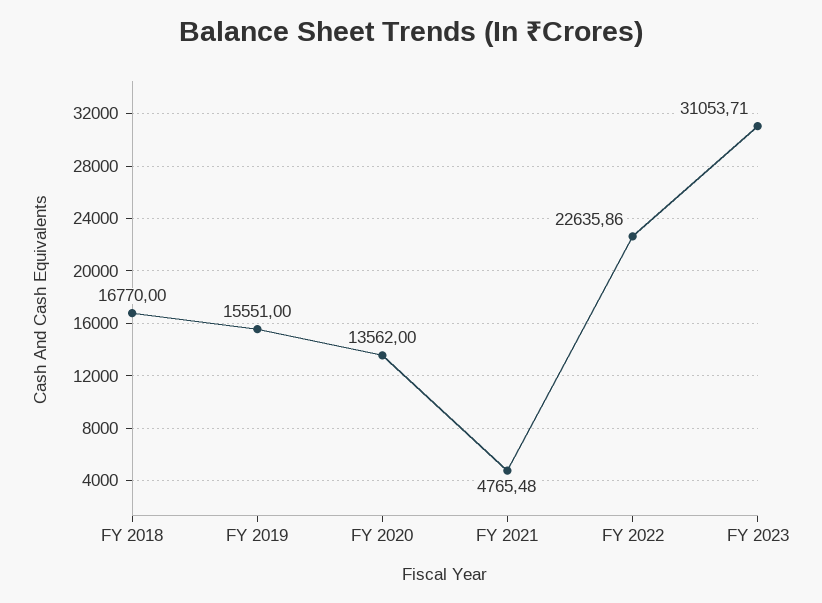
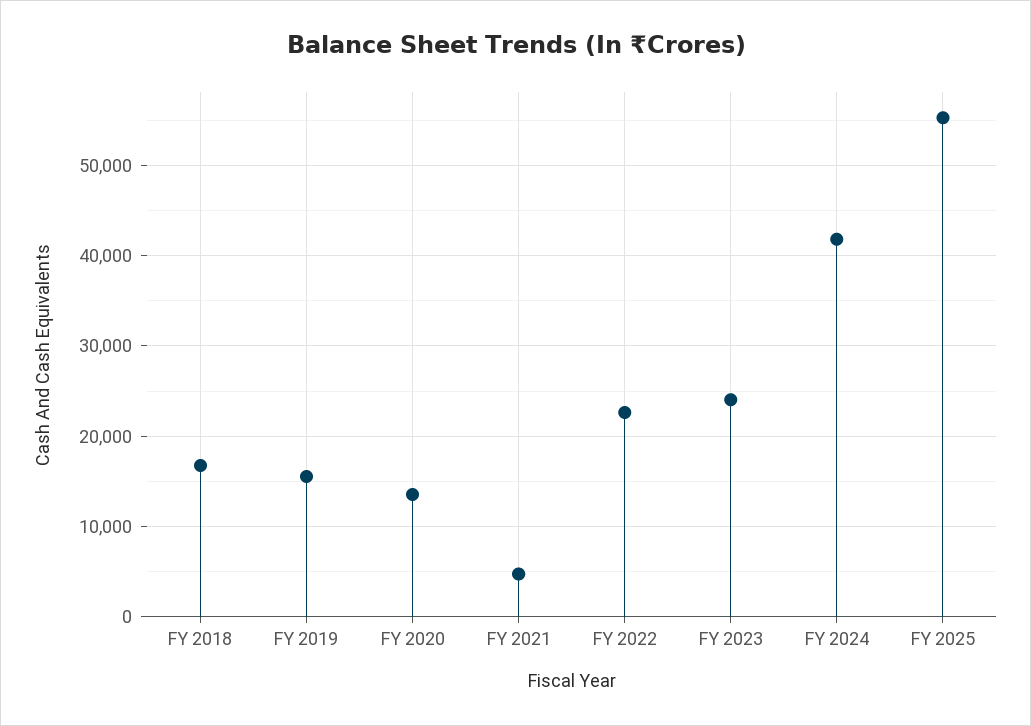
FY 2023: 31053.71 -> 24000
FY 2024: none -> 42000
FY 2025: none -> 55000

